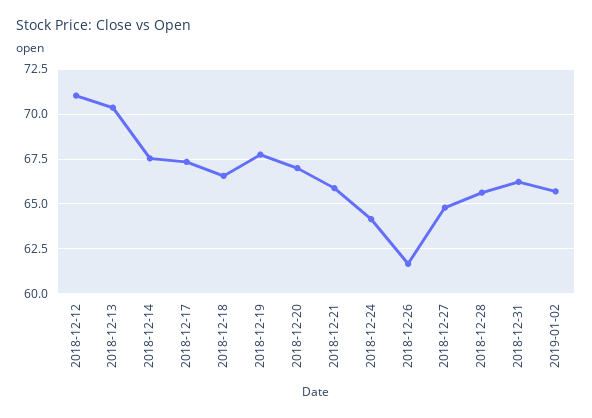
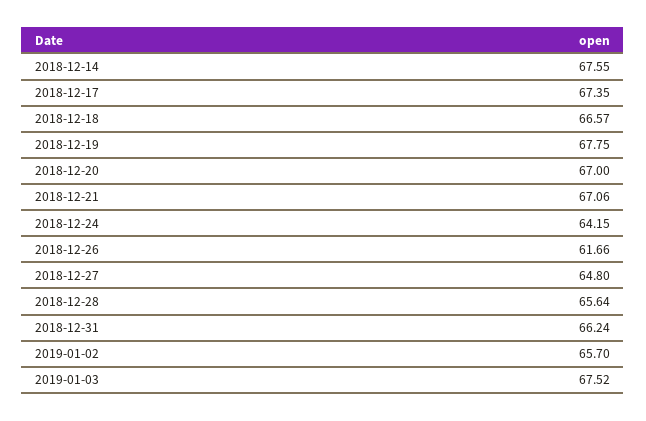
2018-12-12: 71 -> none
2018-12-13: 70.5 -> none
2018-12-21: 66 -> 67.06
2019-01-03: none -> 67.52

